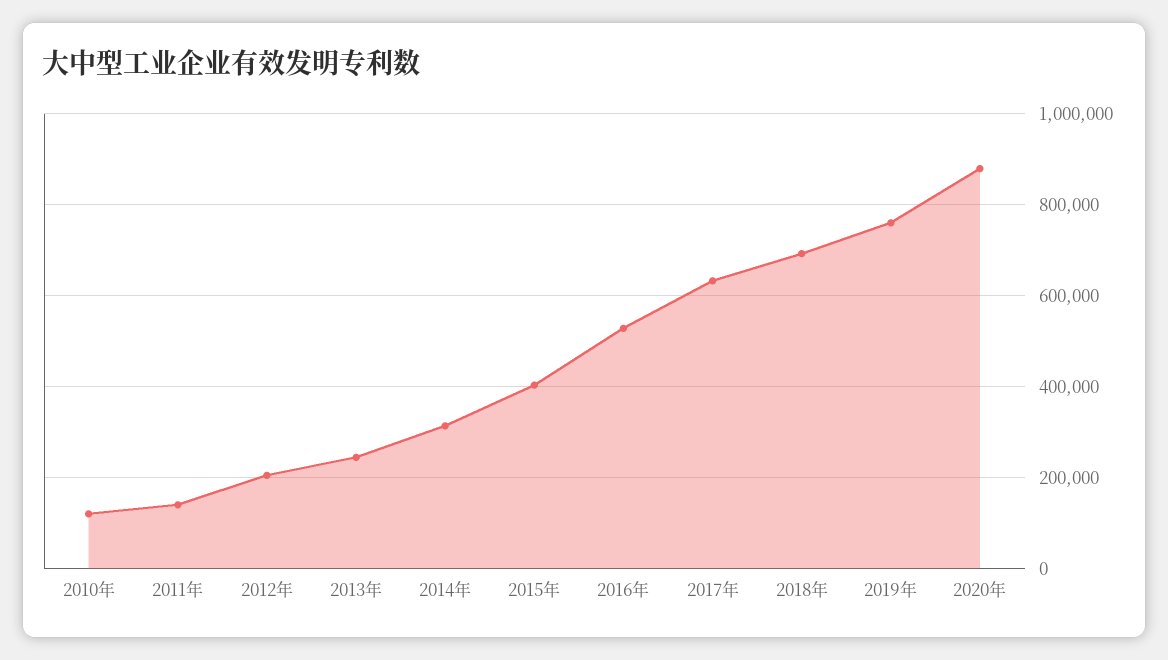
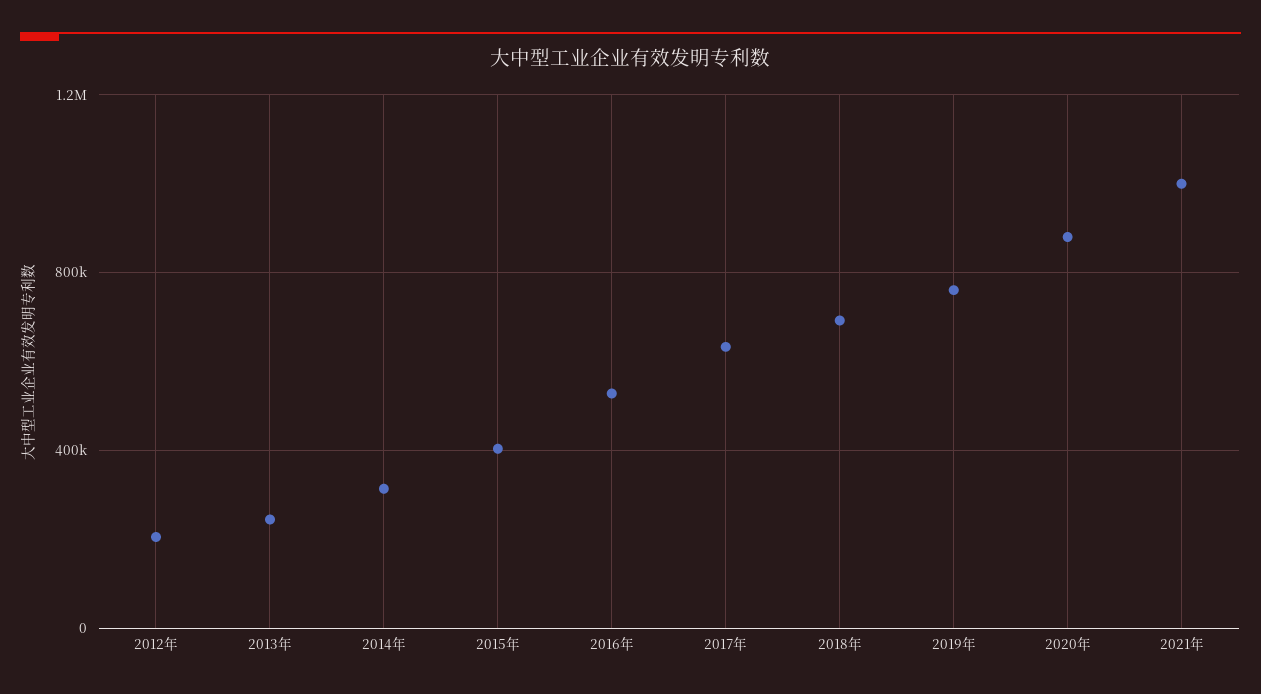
2010年: 120000 -> none
2011年: 140000 -> none
2021年: none -> 1000000

